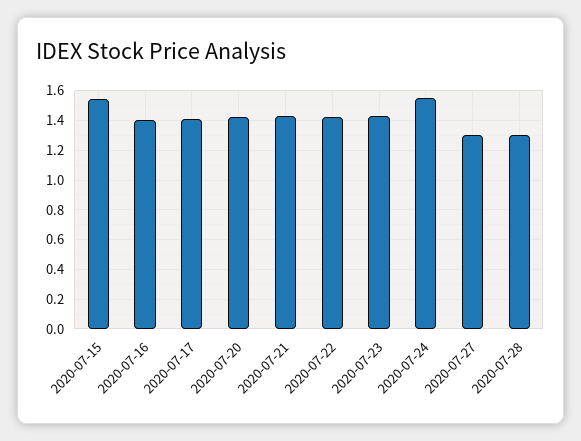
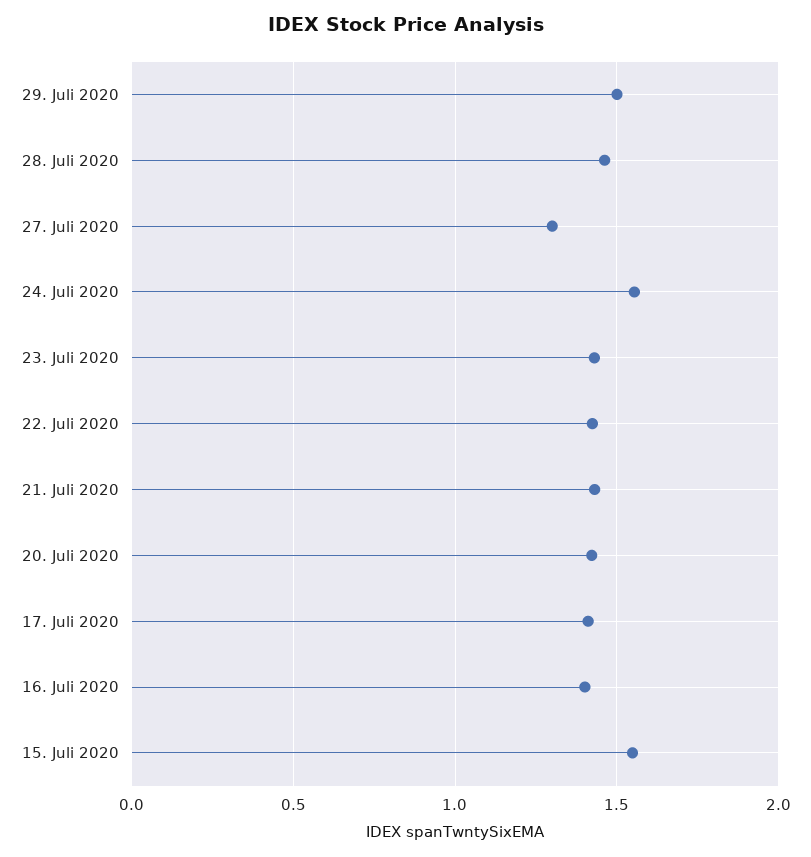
2020-07-28: 1.3 -> 1.45
29. Juli 2020: none -> 1.5

